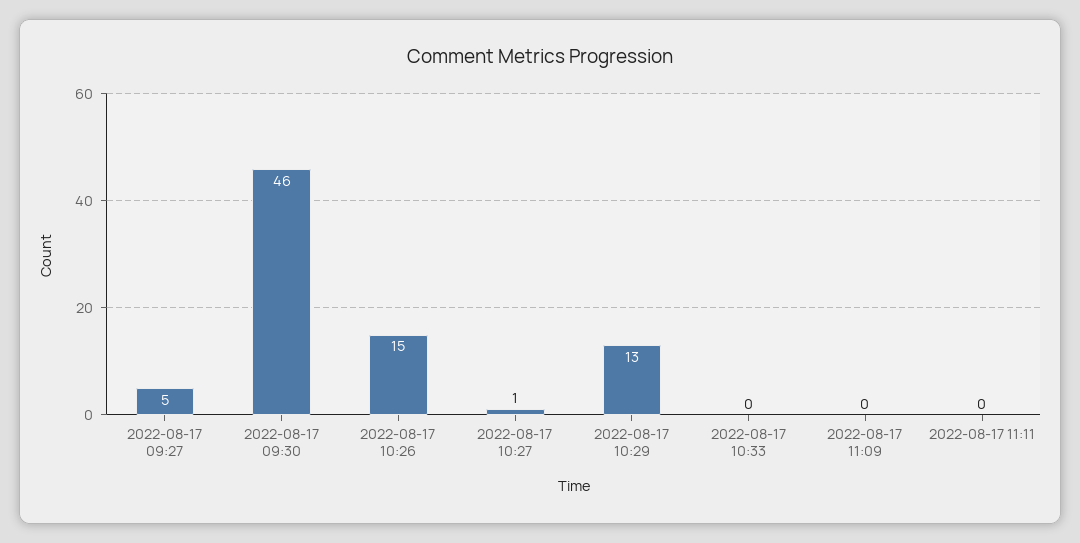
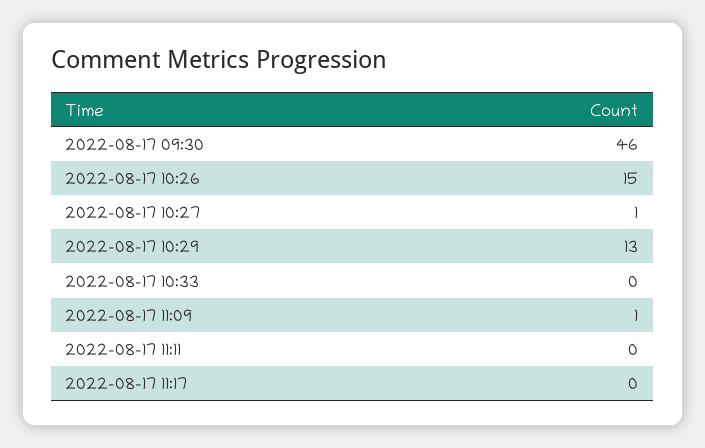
2022-08-17 09:27: 5 -> none
2022-08-17 11:09: 0 -> 1
2022-08-17 11:17: none -> 0

